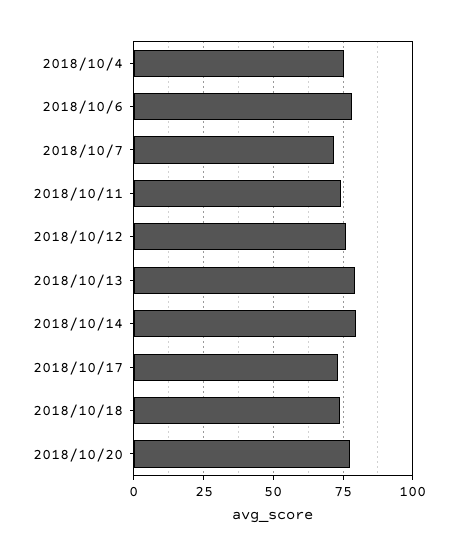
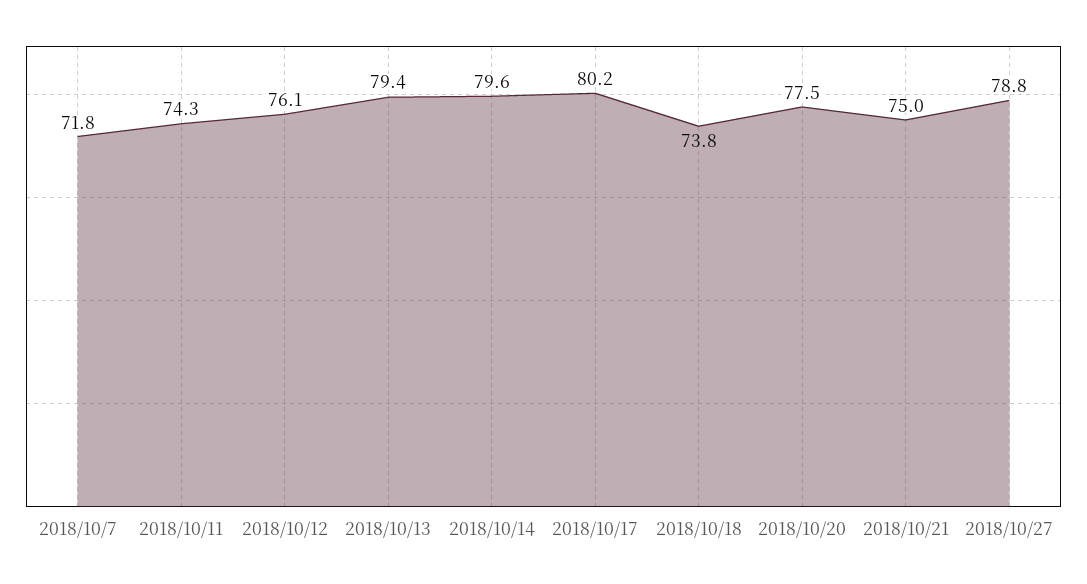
2018/10/4: 75 -> none
2018/10/6: 77.5 -> none
2018/10/17: 72.5 -> 80.2
2018/10/21: none -> 75
2018/10/27: none -> 78.8

